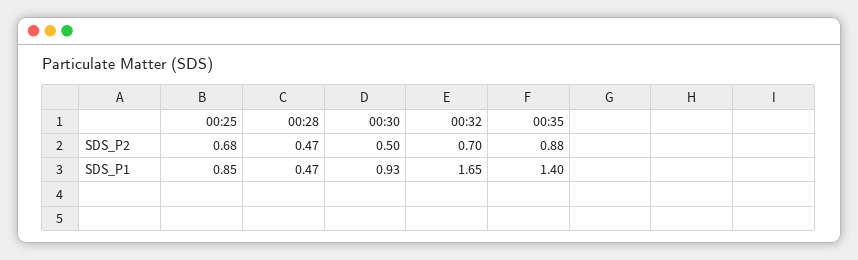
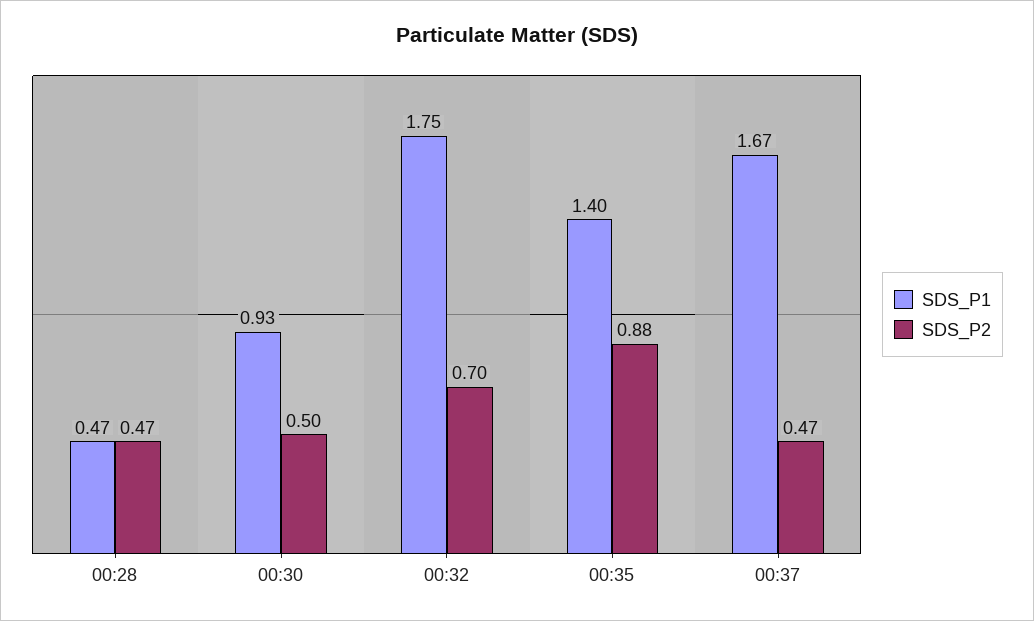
SDS_P2, 00:25: 0.68 -> none
SDS_P1, 00:25: 0.85 -> none
SDS_P1, 00:32: 1.65 -> 1.75
SDS_P1, 00:37: none -> 1.67
SDS_P2, 00:37: none -> 0.47

